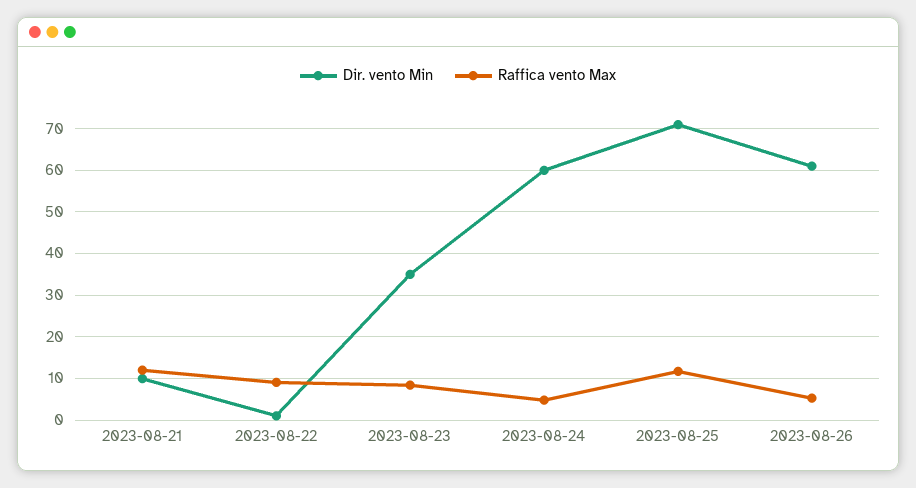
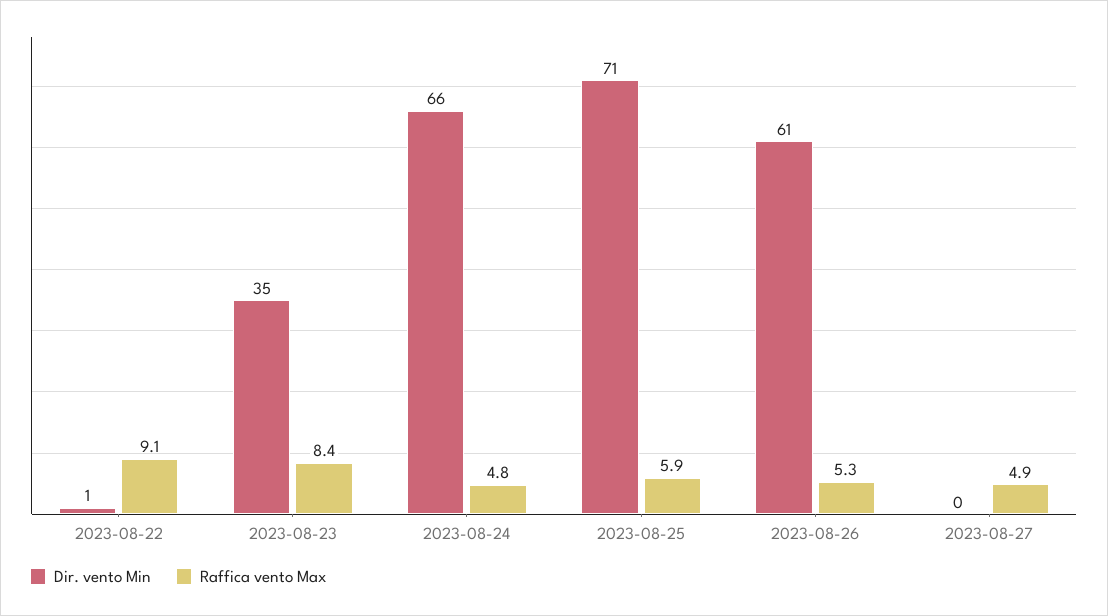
Dir. vento Min, 2023-08-21: 10 -> none
Raffica vento Max, 2023-08-21: 12 -> none
Dir. vento Min, 2023-08-24: 60 -> 66
Raffica vento Max, 2023-08-25: 12 -> 5.9
Dir. vento Min, 2023-08-27: none -> 0
Raffica vento Max, 2023-08-27: none -> 4.9

